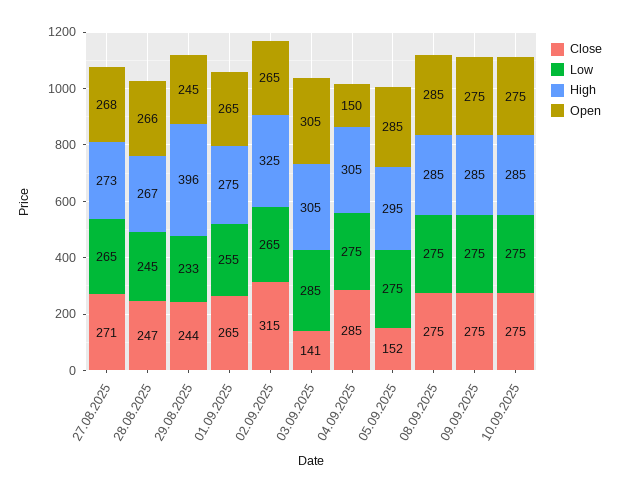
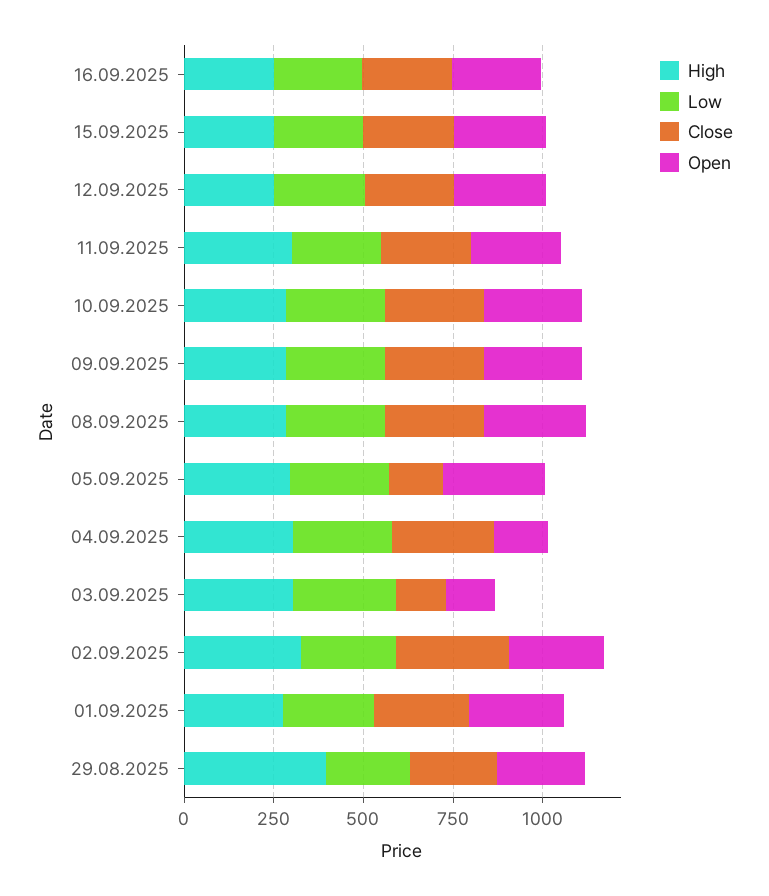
Close, 27.08.2025: 271 -> none
Low, 27.08.2025: 265 -> none
High, 27.08.2025: 273 -> none
Open, 27.08.2025: 268 -> none
Close, 28.08.2025: 247 -> none
Low, 28.08.2025: 245 -> none
High, 28.08.2025: 267 -> none
Open, 28.08.2025: 266 -> none
Open, 03.09.2025: 305 -> 150
High, 16.09.2025: none -> 250
Low, 16.09.2025: none -> 250
Close, 16.09.2025: none -> 250
Open, 16.09.2025: none -> 250
High, 15.09.2025: none -> 250
Low, 15.09.2025: none -> 250
Close, 15.09.2025: none -> 250
Open, 15.09.2025: none -> 250
High, 12.09.2025: none -> 250
Low, 12.09.2025: none -> 250
Close, 12.09.2025: none -> 250
Open, 12.09.2025: none -> 250
High, 11.09.2025: none -> 300
Low, 11.09.2025: none -> 250
Close, 11.09.2025: none -> 250
Open, 11.09.2025: none -> 250

